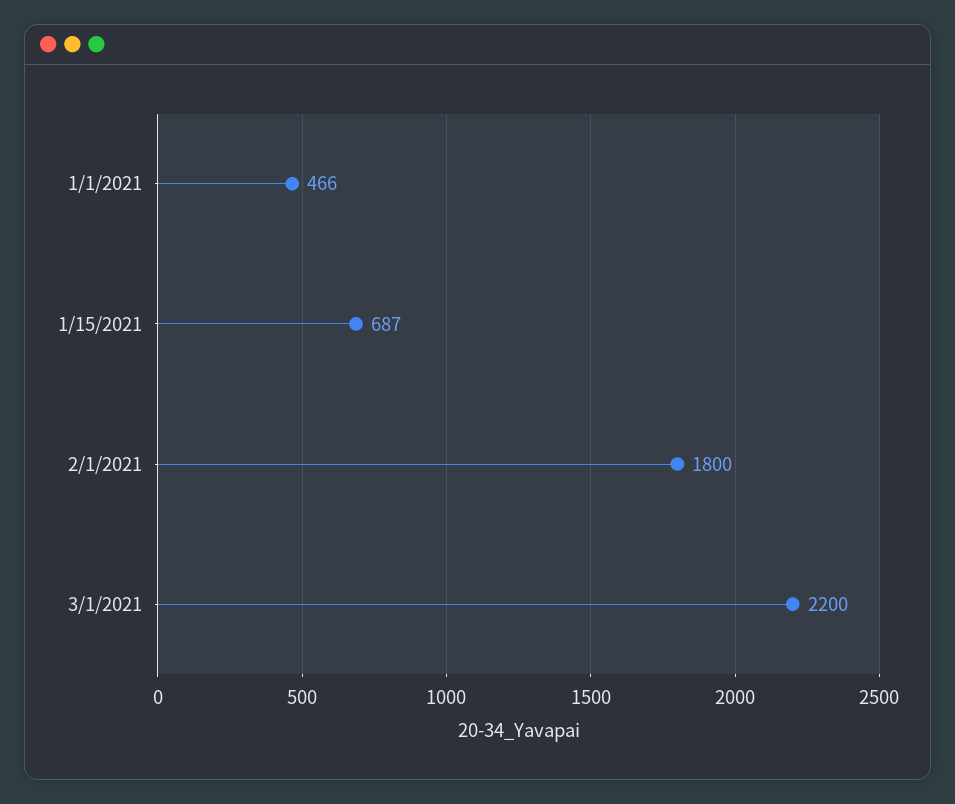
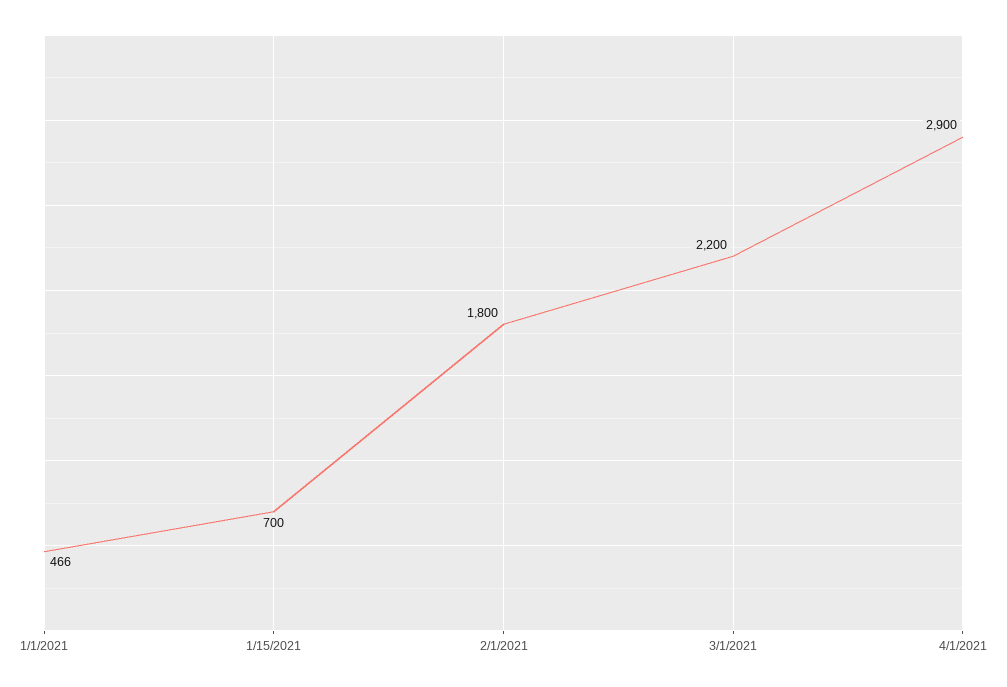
1/15/2021: 687 -> 700
4/1/2021: none -> 2900

